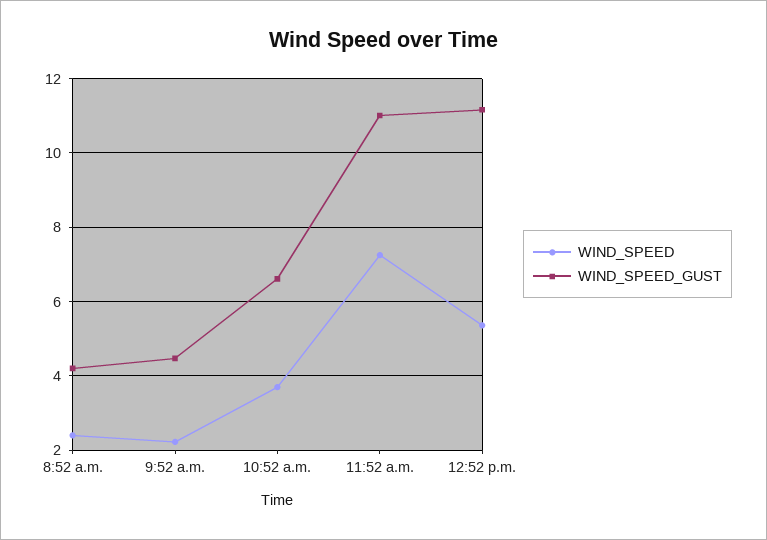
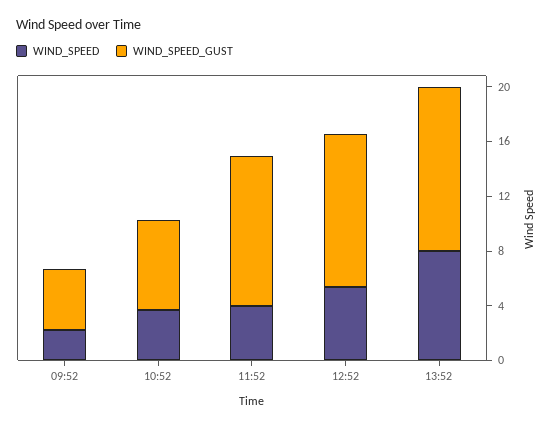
WIND_SPEED, 8:52 a.m.: 2.4 -> none
WIND_SPEED_GUST, 8:52 a.m.: 4.2 -> none
WIND_SPEED, 11:52 a.m.: 7.2 -> 4
WIND_SPEED, 13:52: none -> 8
WIND_SPEED_GUST, 13:52: none -> 12

